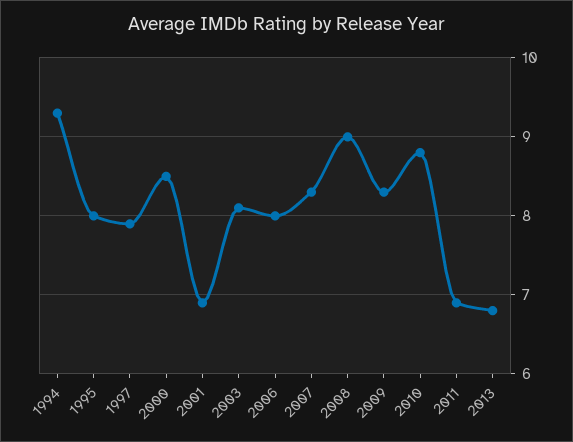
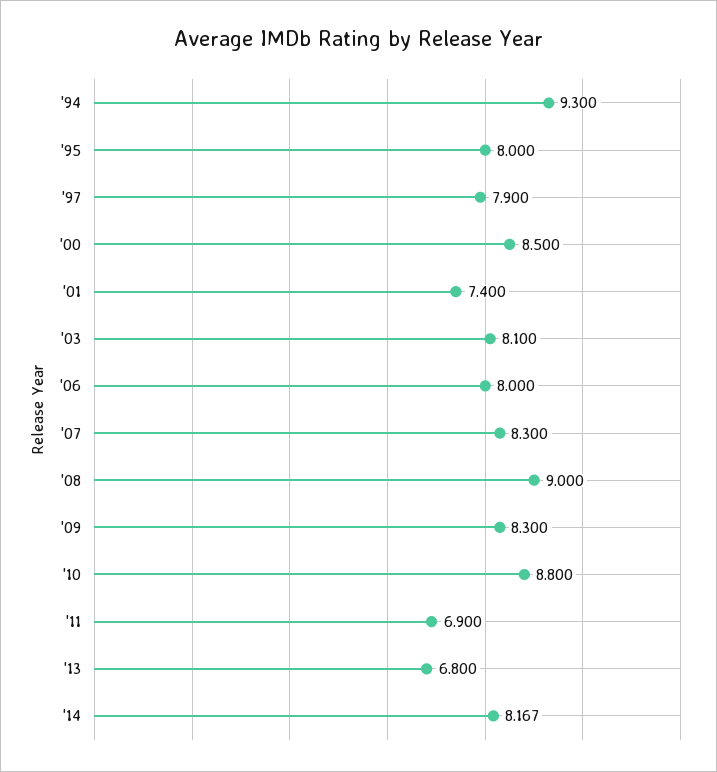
2001: 6.9 -> 7.4
'14: none -> 8.167

